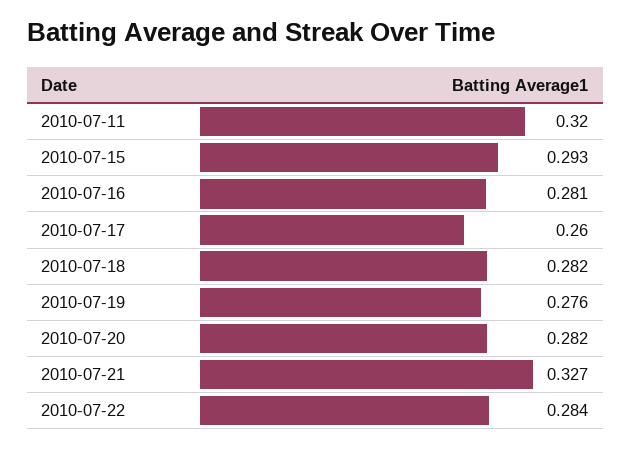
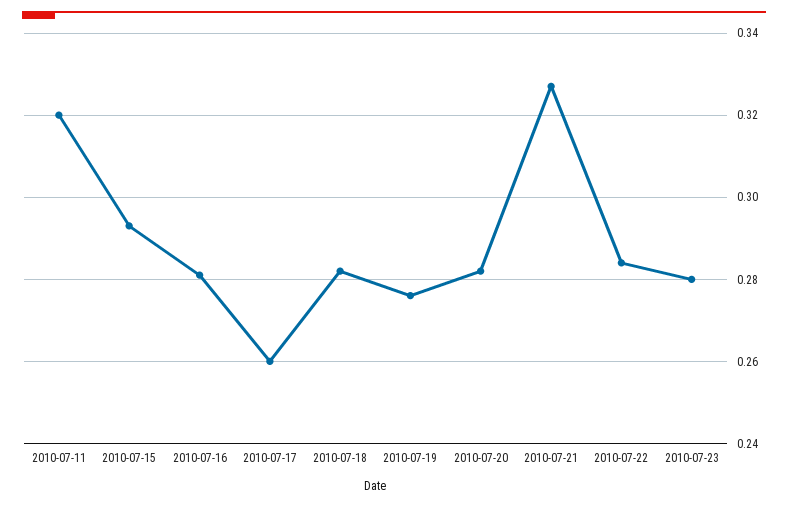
2010-07-23: none -> 0.28

